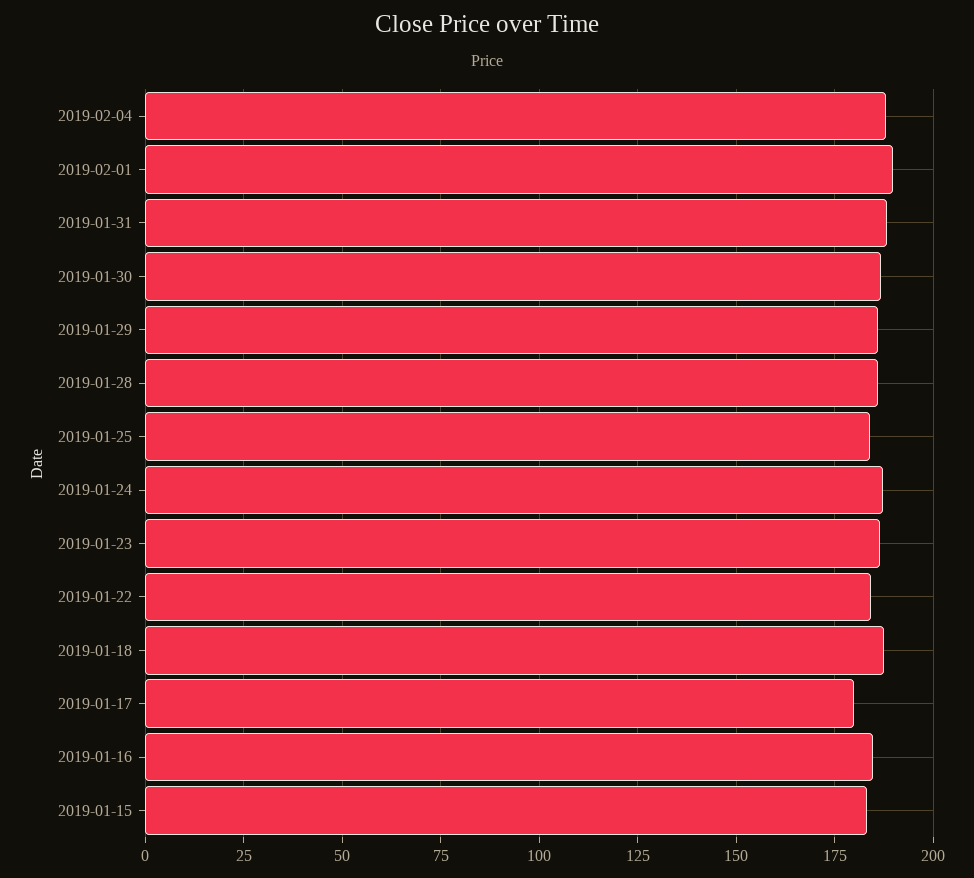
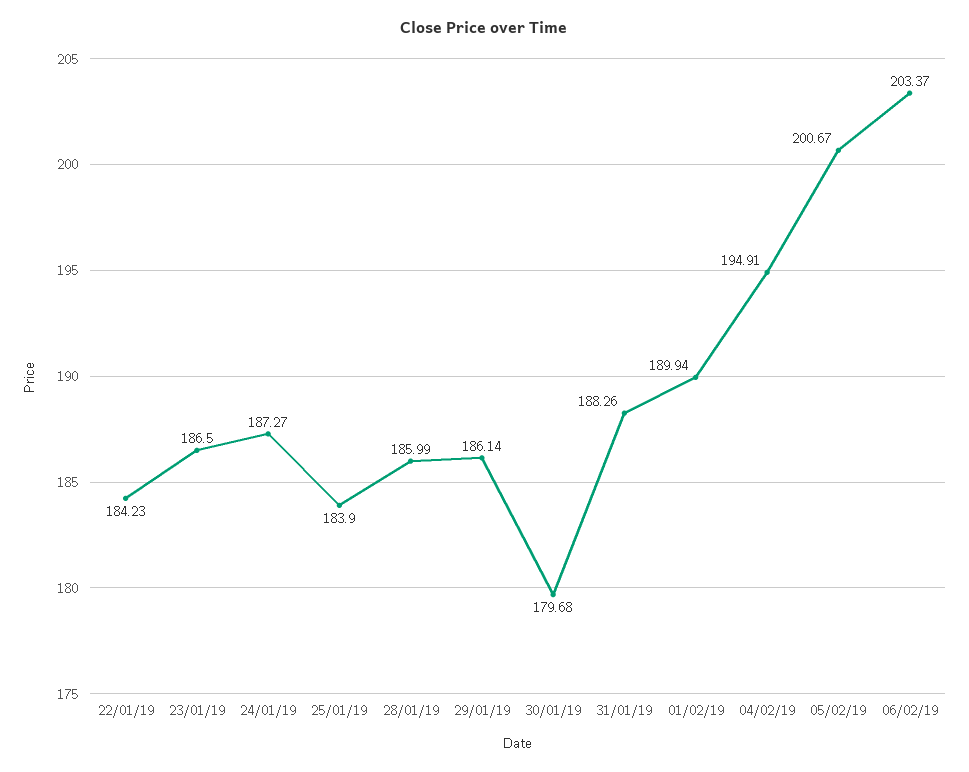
2019-02-04: 187.5 -> 194.91
2019-01-30: 187.5 -> 179.68
2019-01-18: 187.5 -> none
2019-01-17: 180 -> none
2019-01-16: 185 -> none
2019-01-15: 182.5 -> none
05/02/19: none -> 200.67
06/02/19: none -> 203.37

